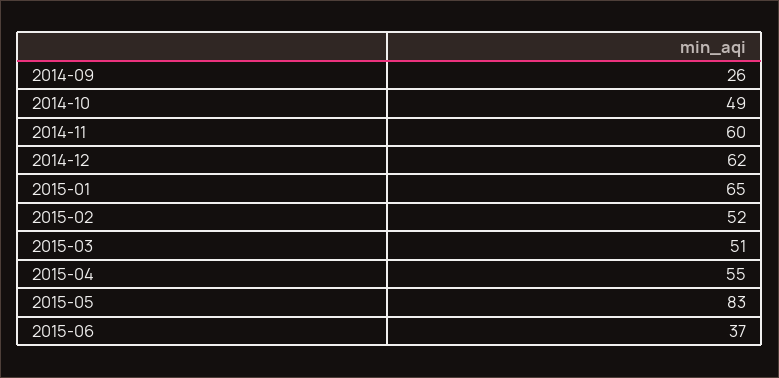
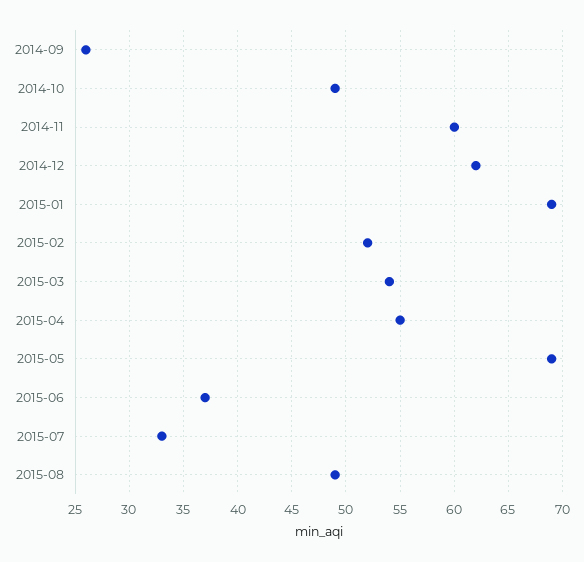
2015-01: 65 -> 69
2015-03: 51 -> 54
2015-05: 83 -> 69
2015-07: none -> 33
2015-08: none -> 49

